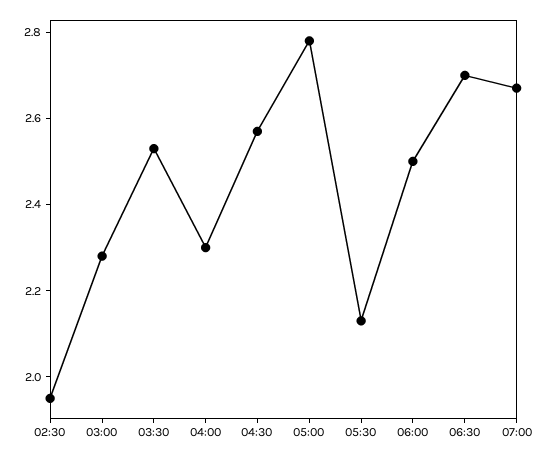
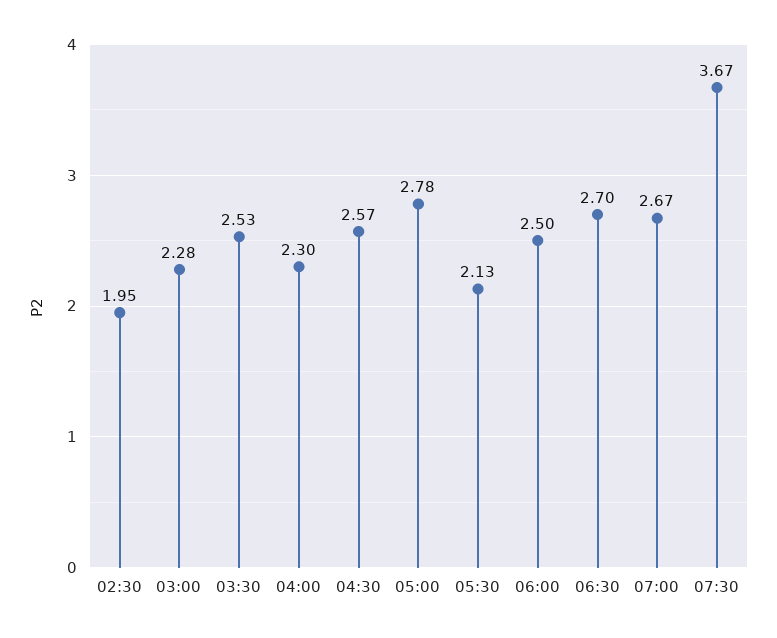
07:30: none -> 3.67

